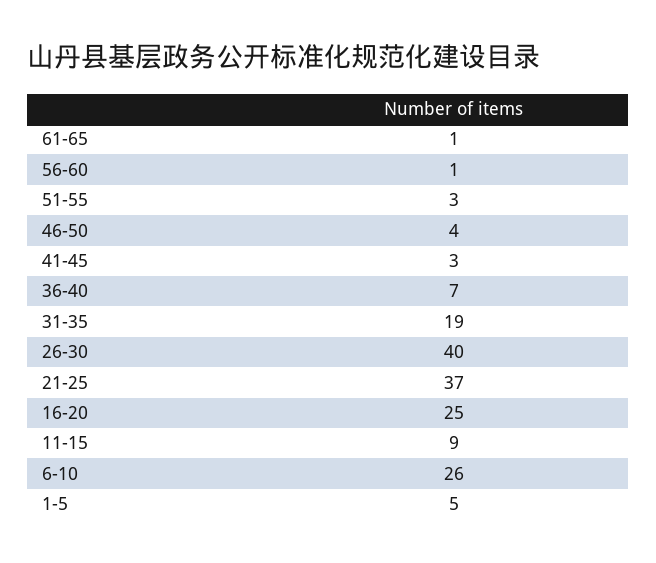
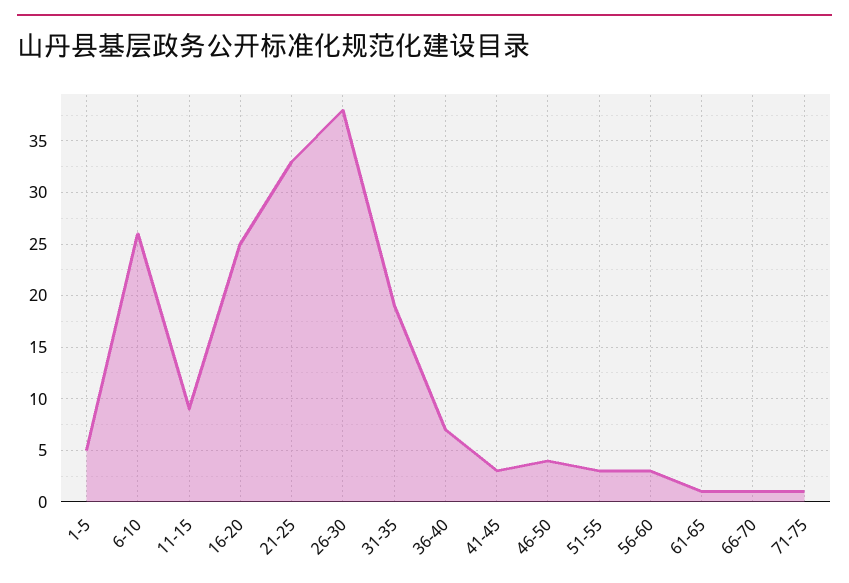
56-60: 1 -> 3
26-30: 40 -> 38
21-25: 37 -> 33
66-70: none -> 1
71-75: none -> 1

